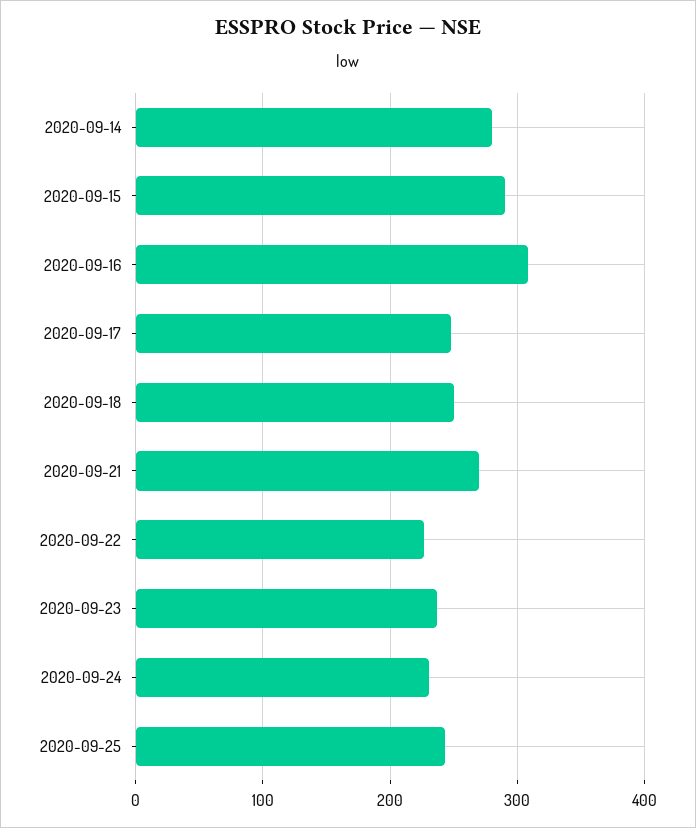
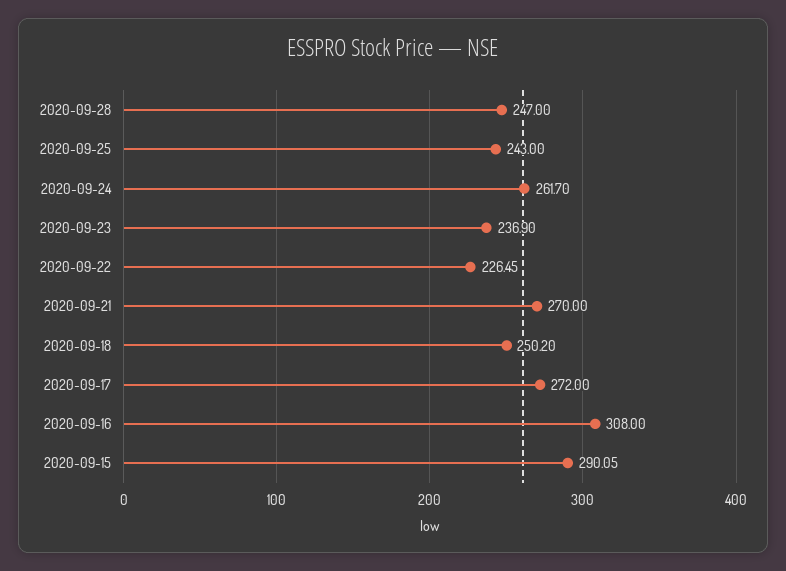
2020-09-14: 280 -> none
2020-09-17: 250 -> 272
2020-09-24: 230 -> 261.7
2020-09-28: none -> 247

